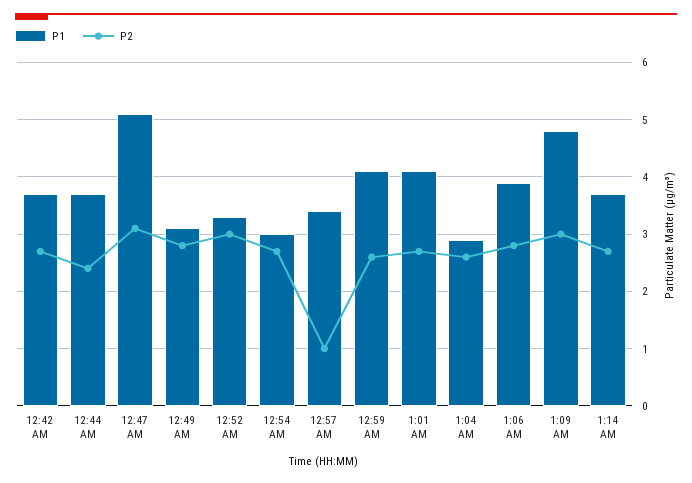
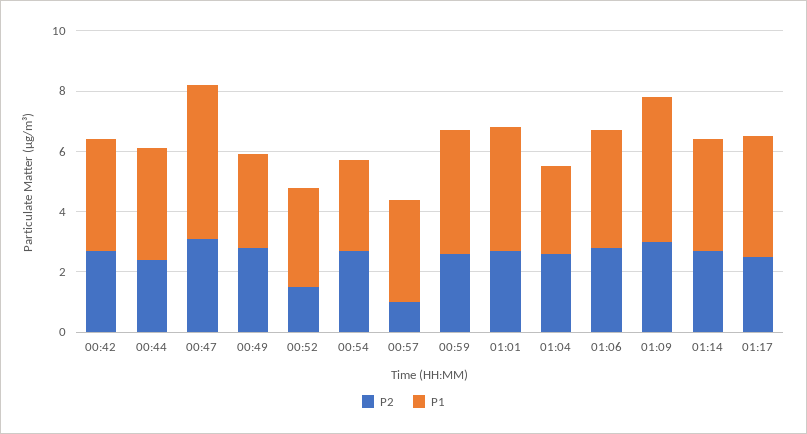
P2, 12:52 AM: 3 -> 1.5
P2, 01:17: none -> 2.5
P1, 01:17: none -> 4

